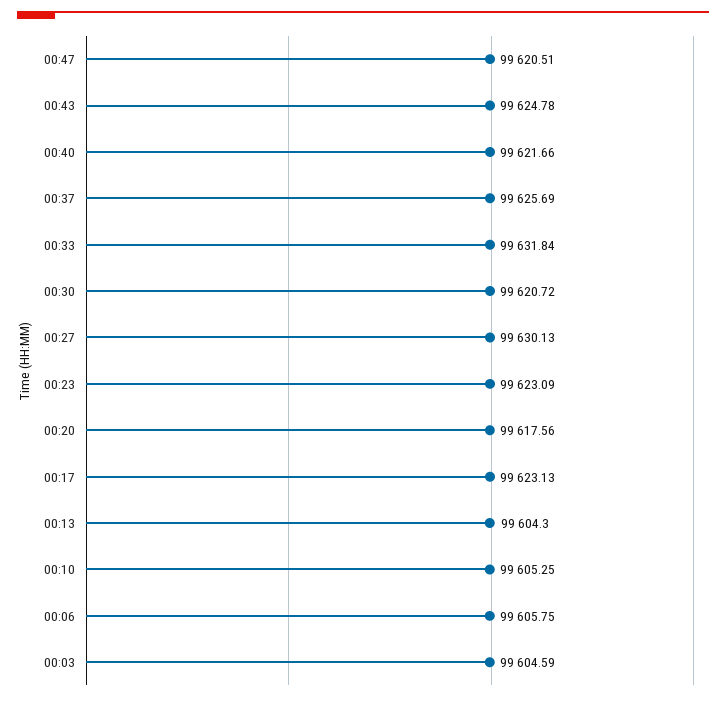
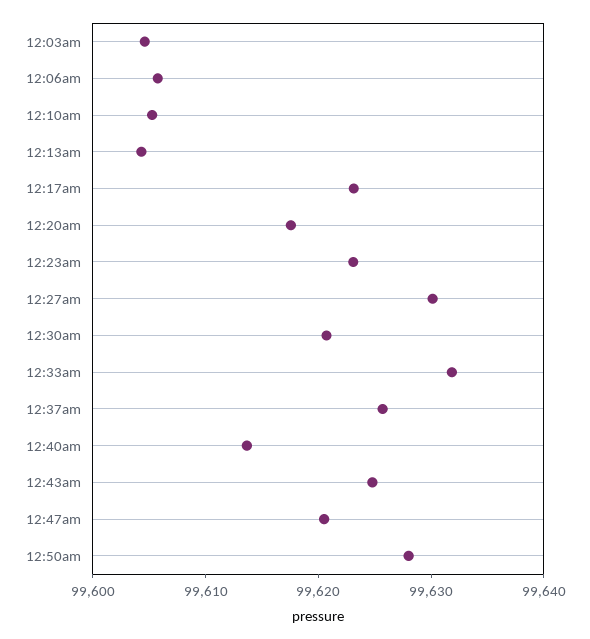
00:40: 99621.66 -> 99614
12:50am: none -> 99628

